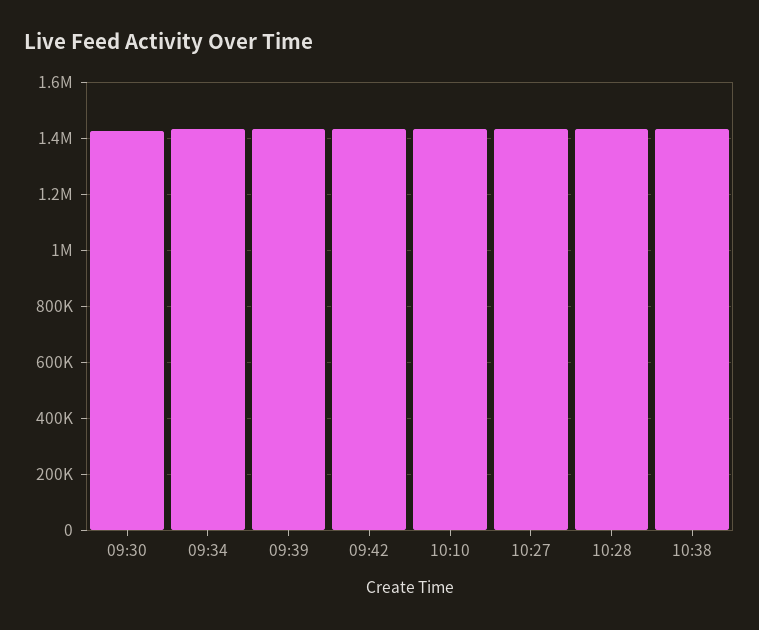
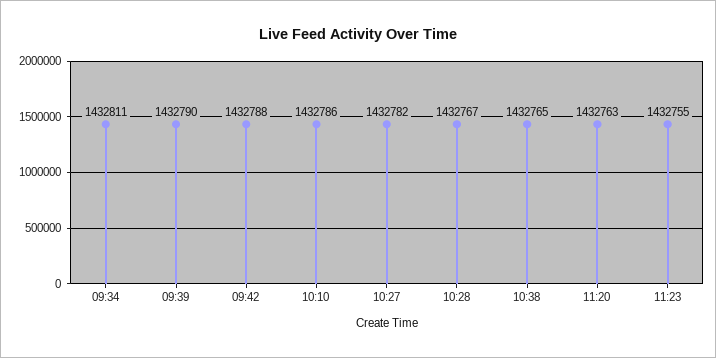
09:30: 1425000 -> none
11:20: none -> 1432763
11:23: none -> 1432755

